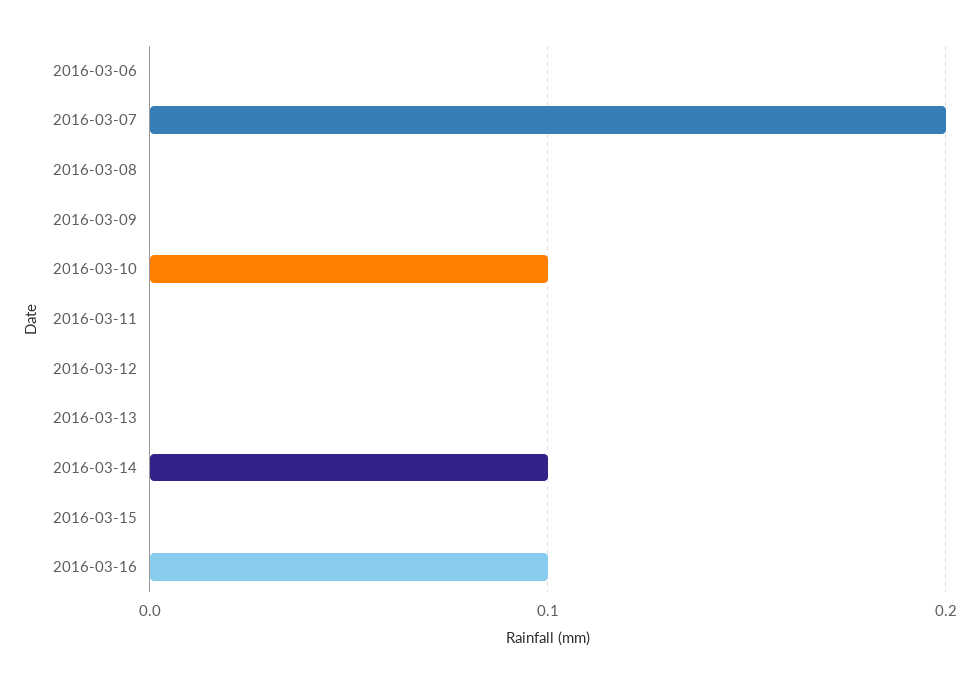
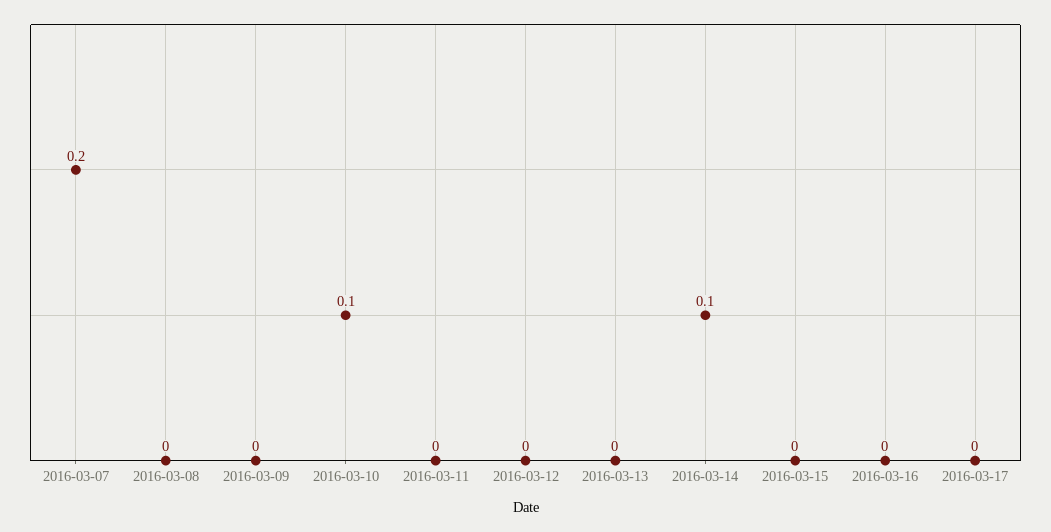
2016-03-06: 0 -> none
2016-03-16: 0.1 -> 0
2016-03-17: none -> 0

